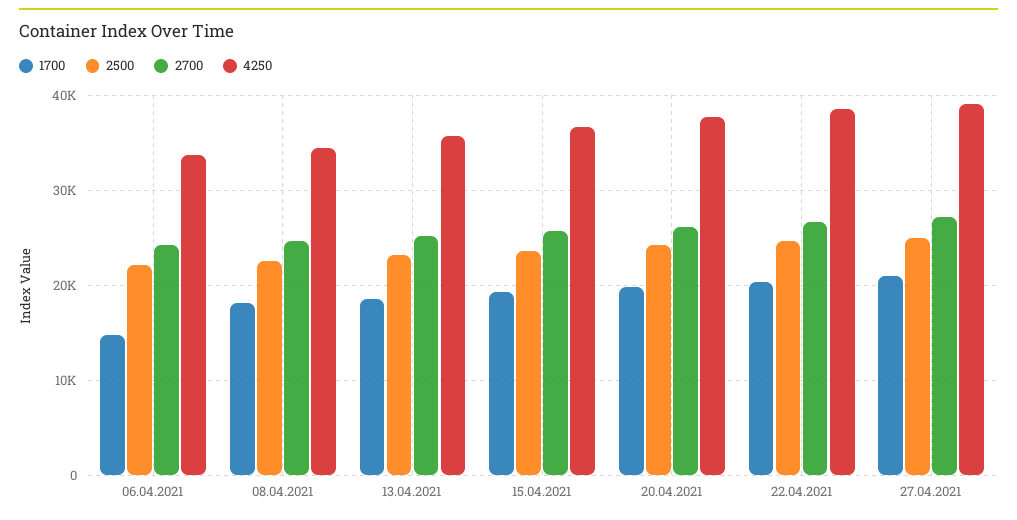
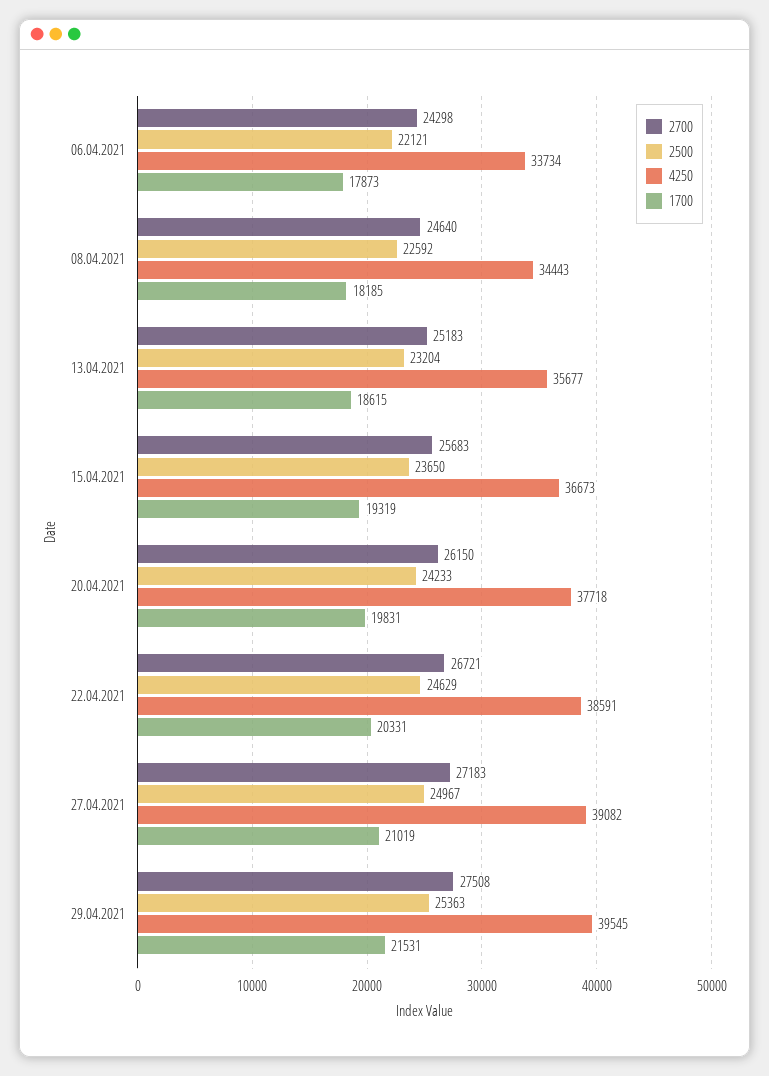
1700, 06.04.2021: 15000 -> 17873
2700, 29.04.2021: none -> 27508
2500, 29.04.2021: none -> 25363
4250, 29.04.2021: none -> 39545
1700, 29.04.2021: none -> 21531

